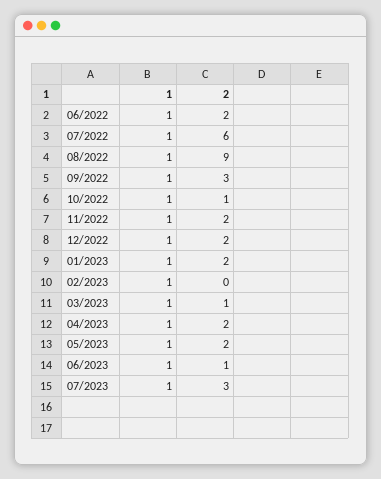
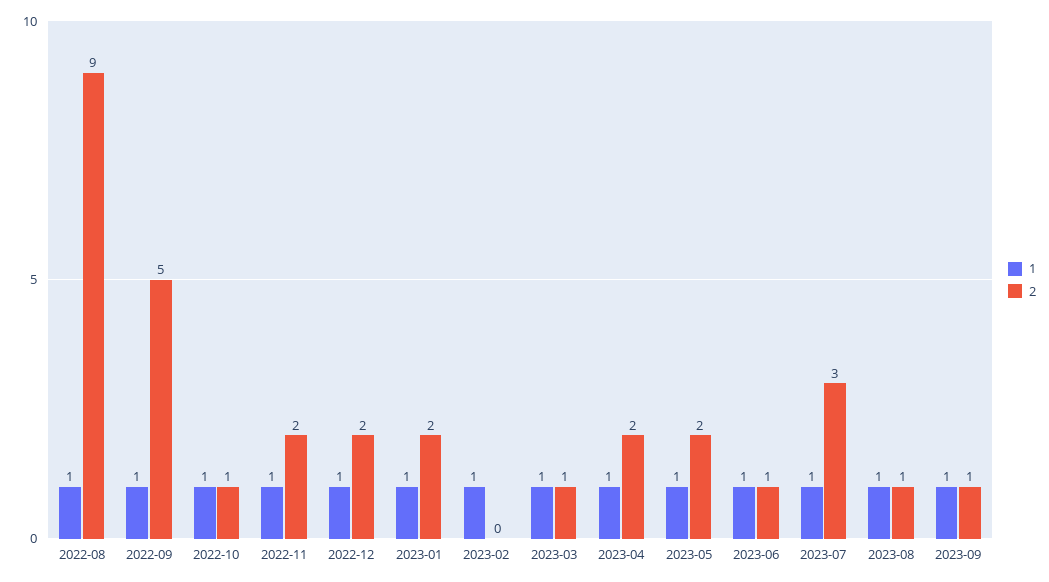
1, 06/2022: 1 -> none
2, 06/2022: 2 -> none
1, 07/2022: 1 -> none
2, 07/2022: 6 -> none
2, 09/2022: 3 -> 5
1, 2023-08: none -> 1
2, 2023-08: none -> 1
1, 2023-09: none -> 1
2, 2023-09: none -> 1

